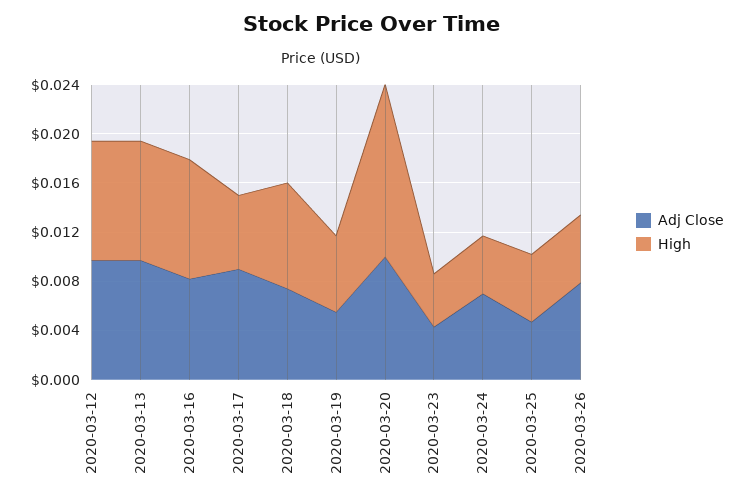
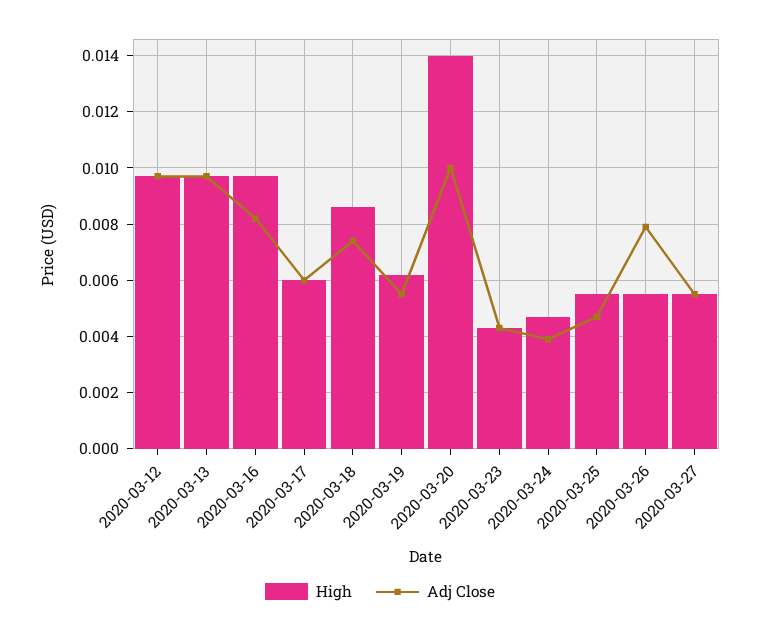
Adj Close, 2020-03-17: 0.009 -> 0.006
Adj Close, 2020-03-24: 0.007 -> 0.004
High, 2020-03-27: none -> 0.0055
Adj Close, 2020-03-27: none -> 0.0055

